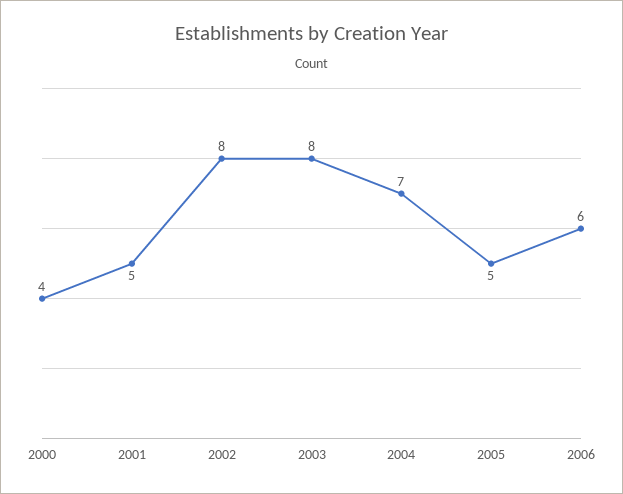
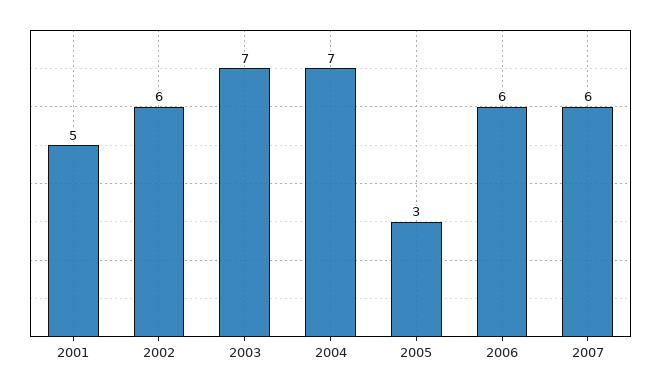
2000: 4 -> none
2002: 8 -> 6
2003: 8 -> 7
2005: 5 -> 3
2007: none -> 6

